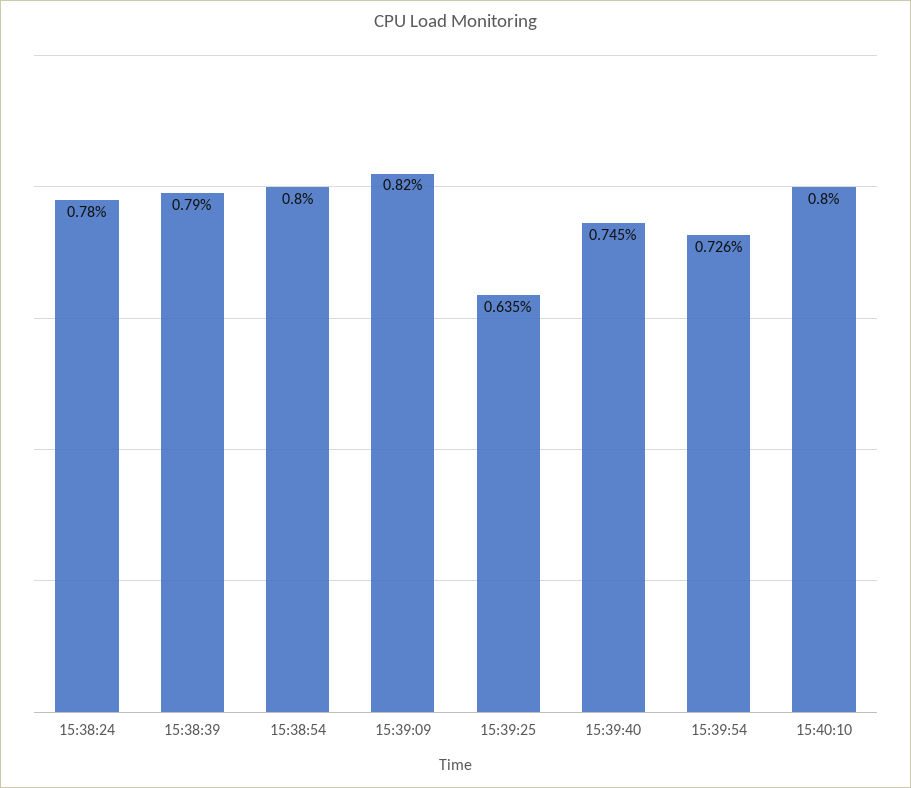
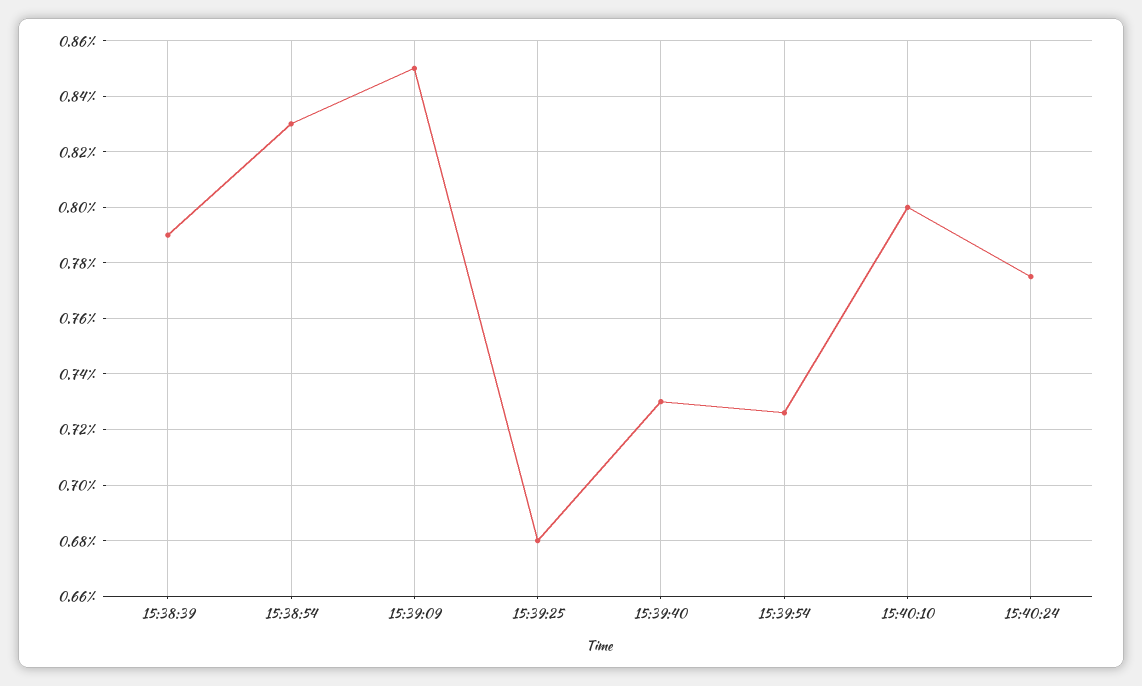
15:38:24: 0.78 -> none
15:38:54: 0.8 -> 0.83
15:39:09: 0.82 -> 0.85
15:39:25: 0.635 -> 0.68
15:39:40: 0.745 -> 0.73
15:40:24: none -> 0.775

